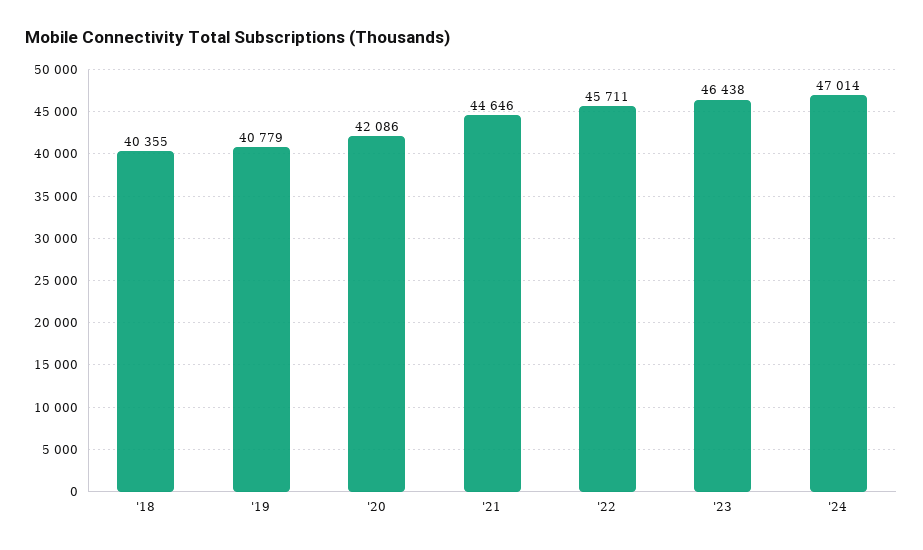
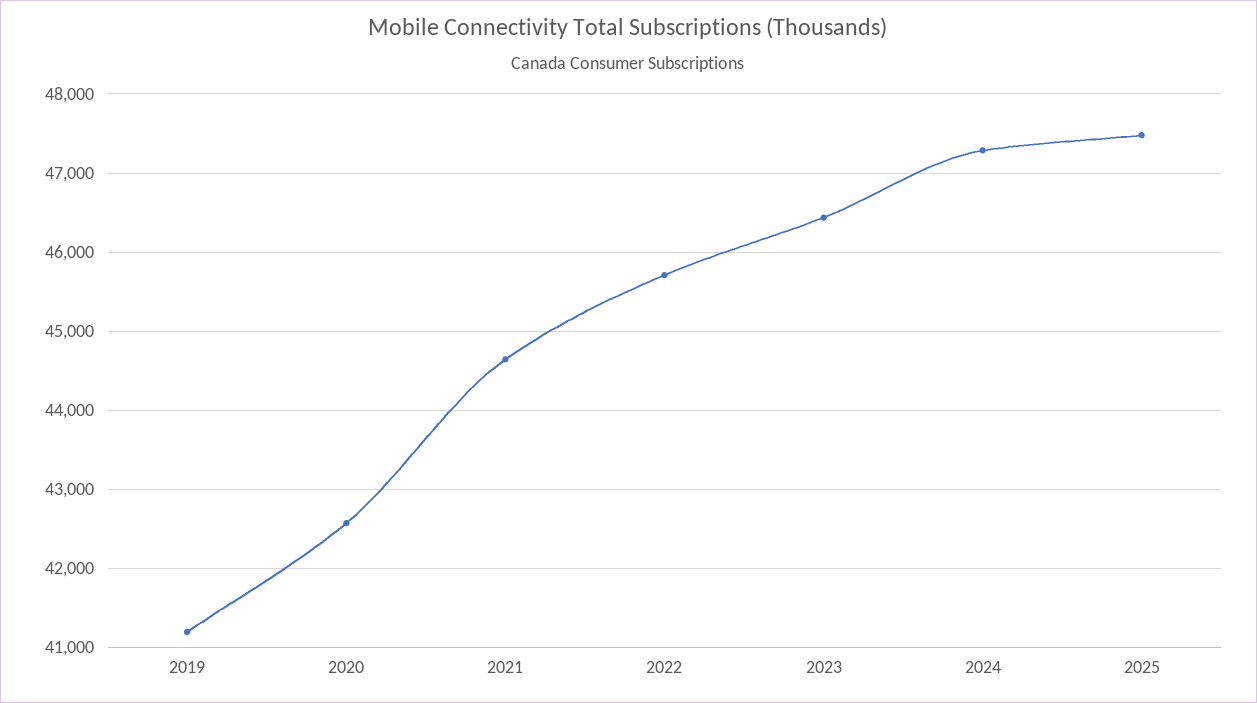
'18: 40355 -> none
'19: 40779 -> 41200
'20: 42086 -> 42600
'24: 47014 -> 47300
2025: none -> 47500

